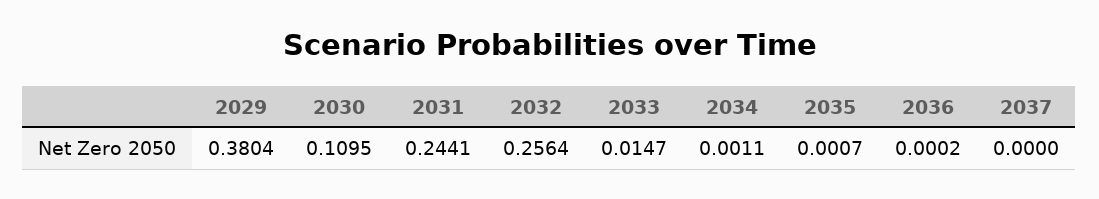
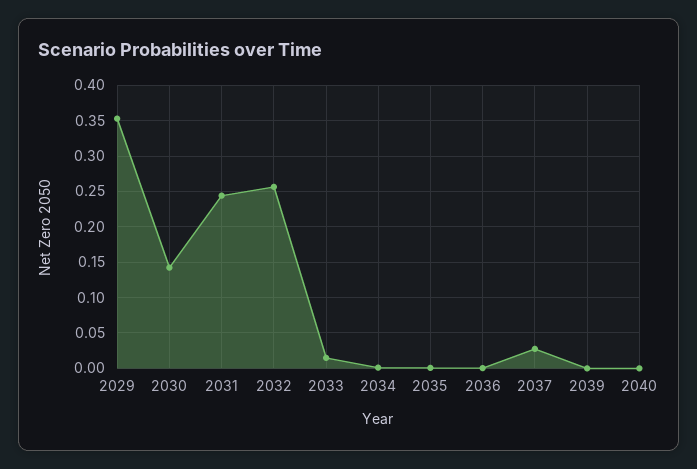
2029: 0.3804 -> 0.35
2030: 0.1095 -> 0.14
2037: 0 -> 0.03
2039: none -> 0
2040: none -> 0

